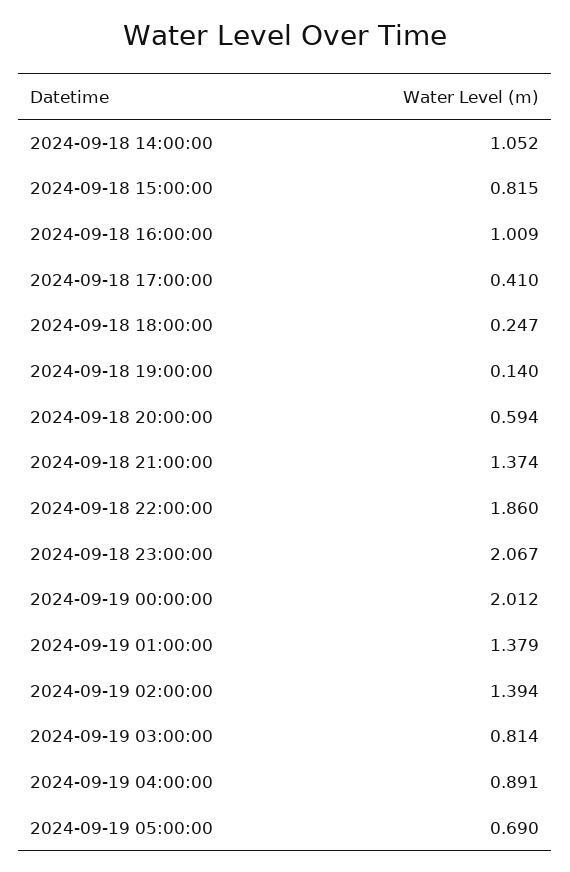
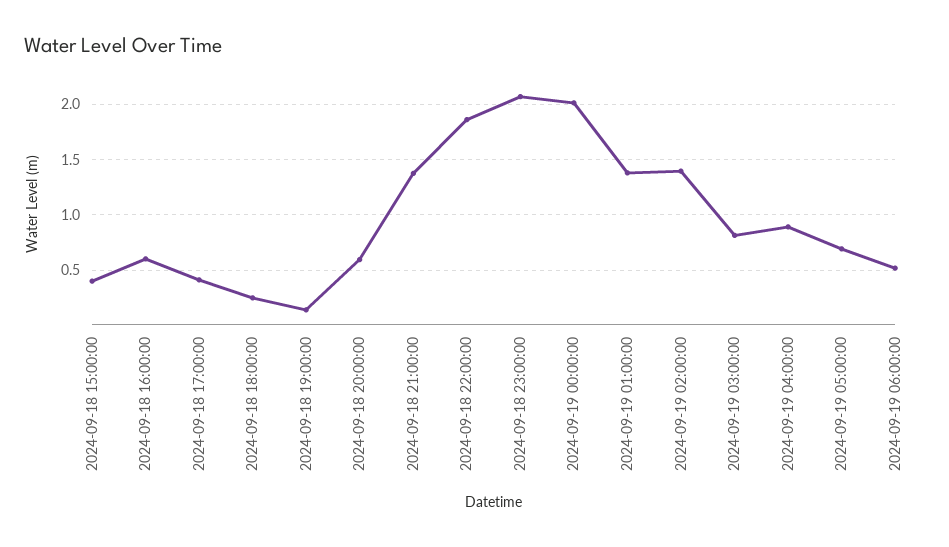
2024-09-18 14:00:00: 1.052 -> none
2024-09-18 15:00:00: 0.815 -> 0.4
2024-09-18 16:00:00: 1.009 -> 0.6
2024-09-19 06:00:00: none -> 0.5

